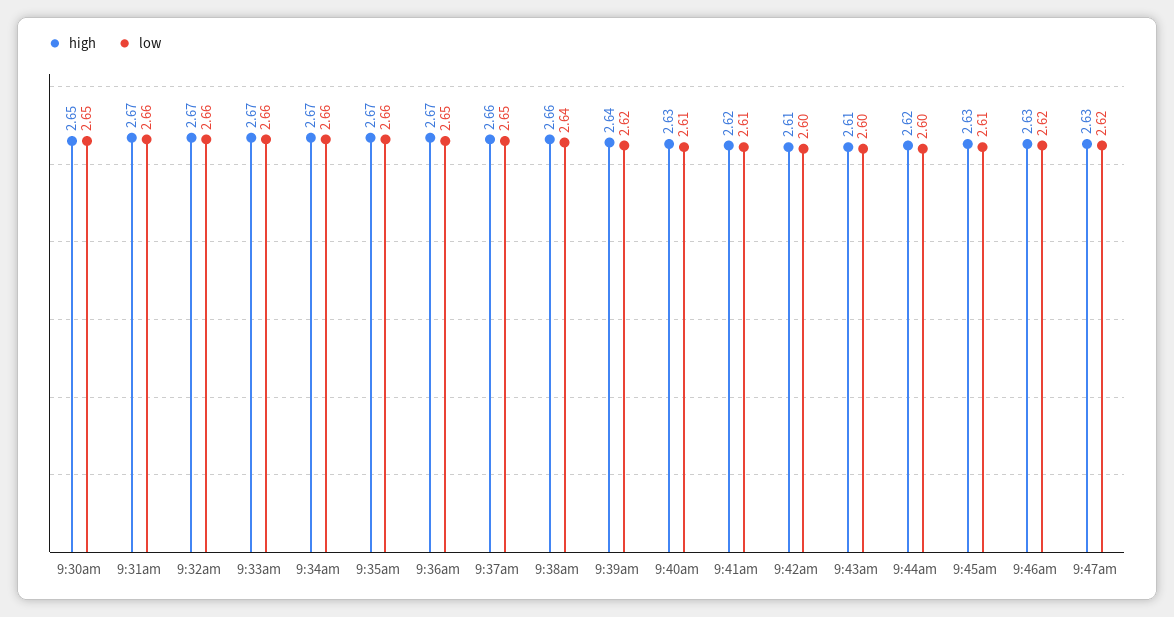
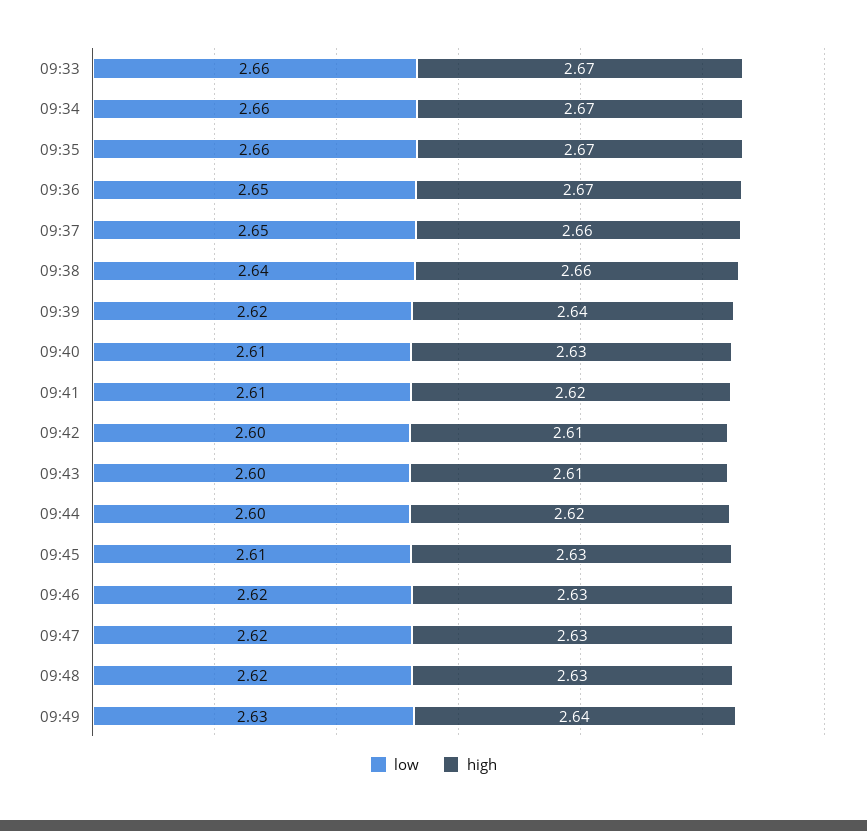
high, 9:30am: 2.65 -> none
low, 9:30am: 2.65 -> none
high, 9:31am: 2.67 -> none
low, 9:31am: 2.66 -> none
high, 9:32am: 2.67 -> none
low, 9:32am: 2.66 -> none
low, 09:48: none -> 2.62
high, 09:48: none -> 2.63
low, 09:49: none -> 2.63
high, 09:49: none -> 2.64

